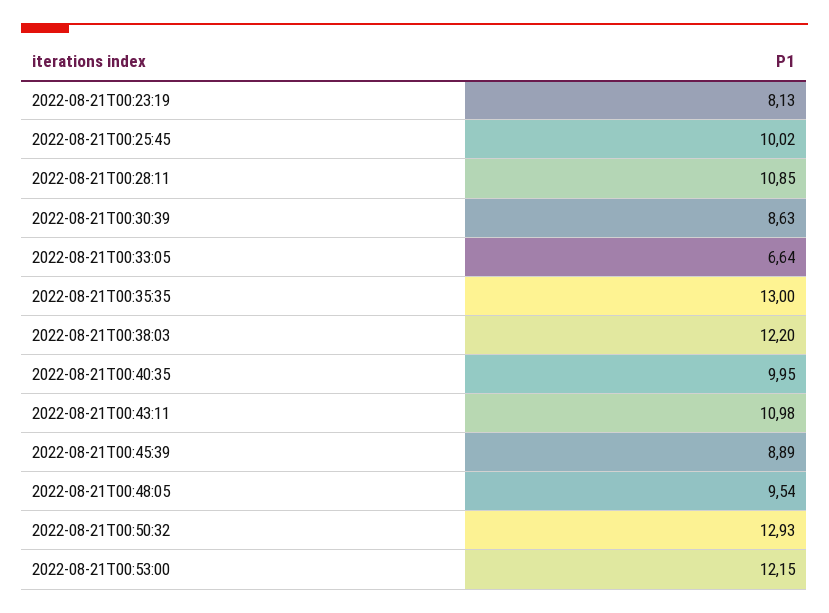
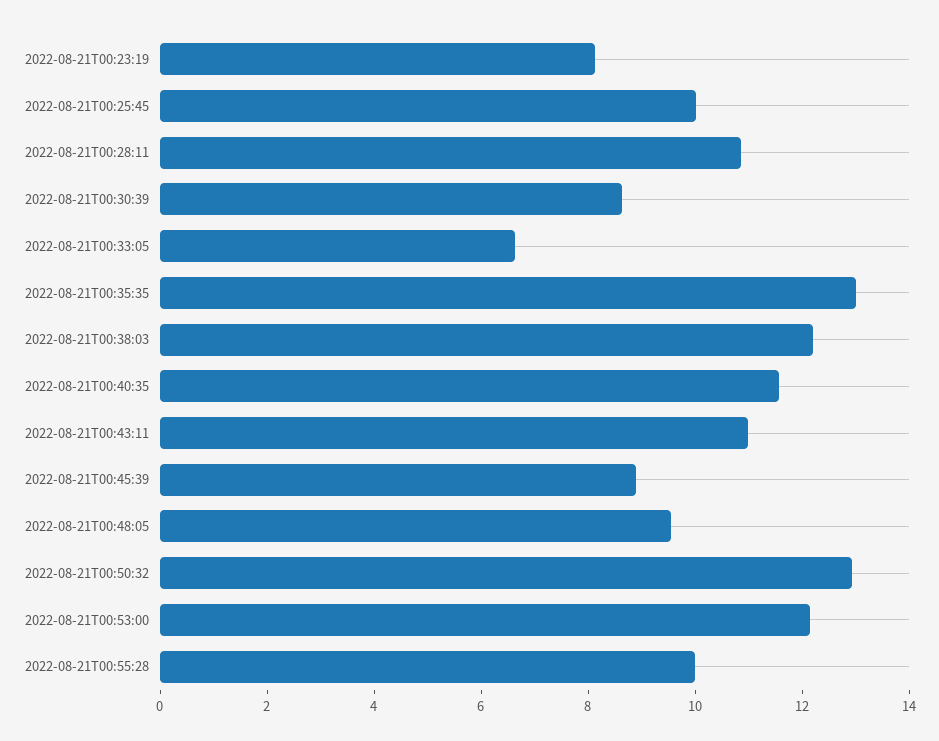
2022-08-21T00:40:35: 9.95 -> 11.5
2022-08-21T00:55:28: none -> 10

